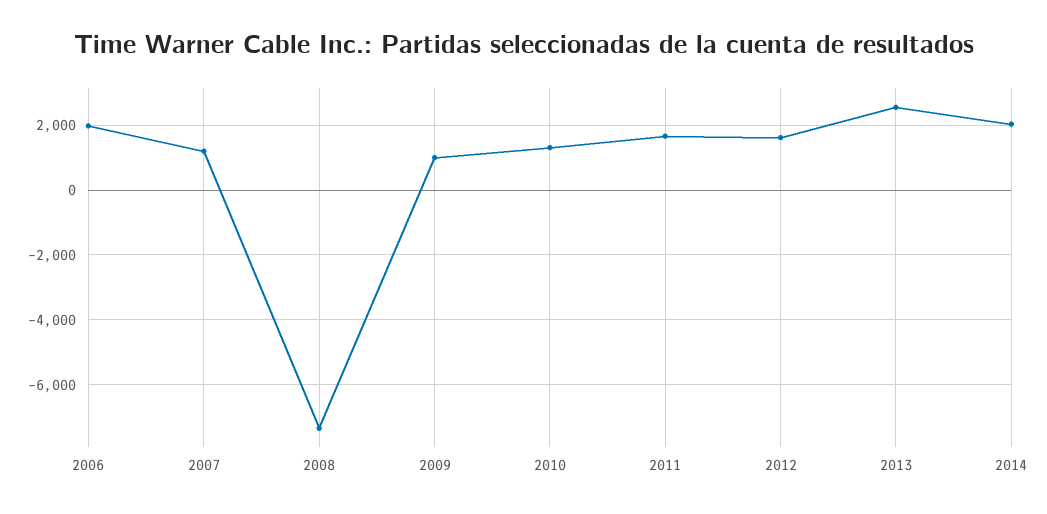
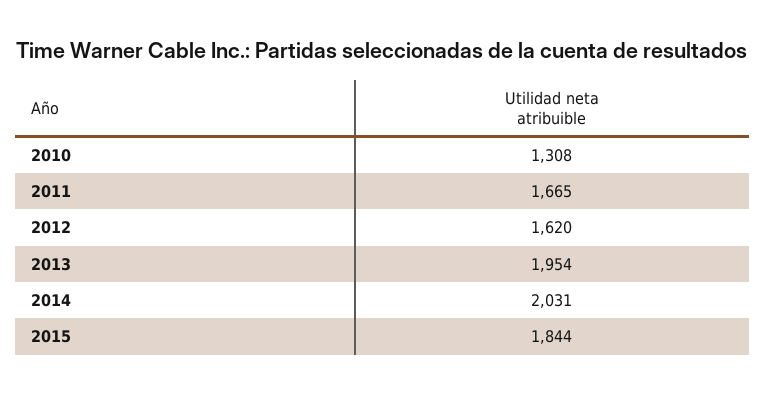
2006: 2000 -> none
2007: 1200 -> none
2008: -7400 -> none
2009: 1000 -> none
2013: 2600 -> 1954
2015: none -> 1844

